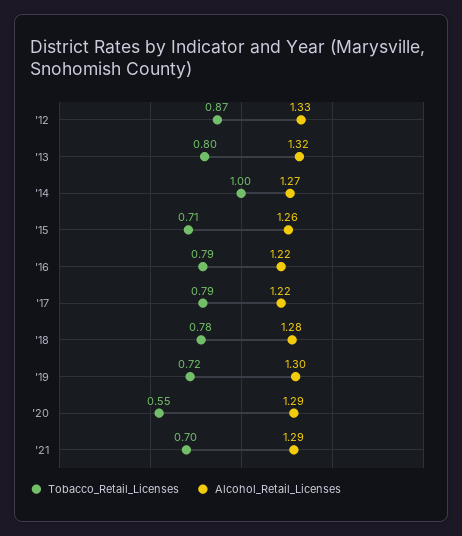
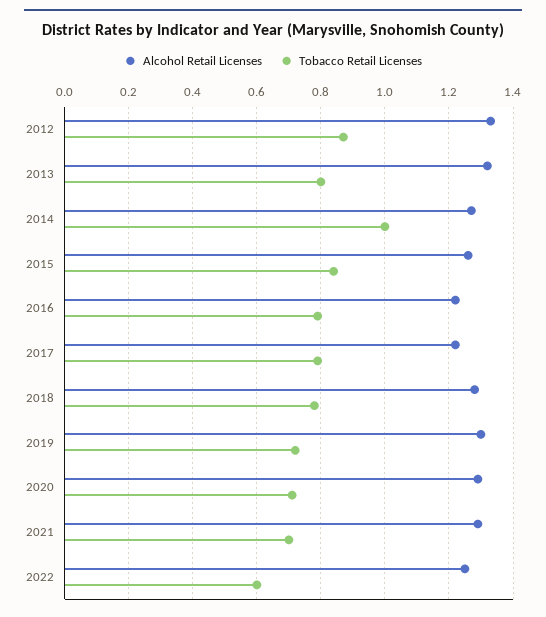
Tobacco_Retail_Licenses, '15: 0.71 -> 0.85
Tobacco_Retail_Licenses, '20: 0.55 -> 0.7
Alcohol_Retail_Licenses, 2022: none -> 1.25
Tobacco_Retail_Licenses, 2022: none -> 0.6

